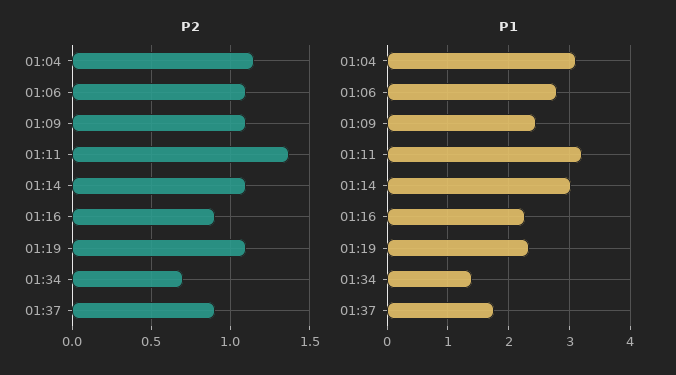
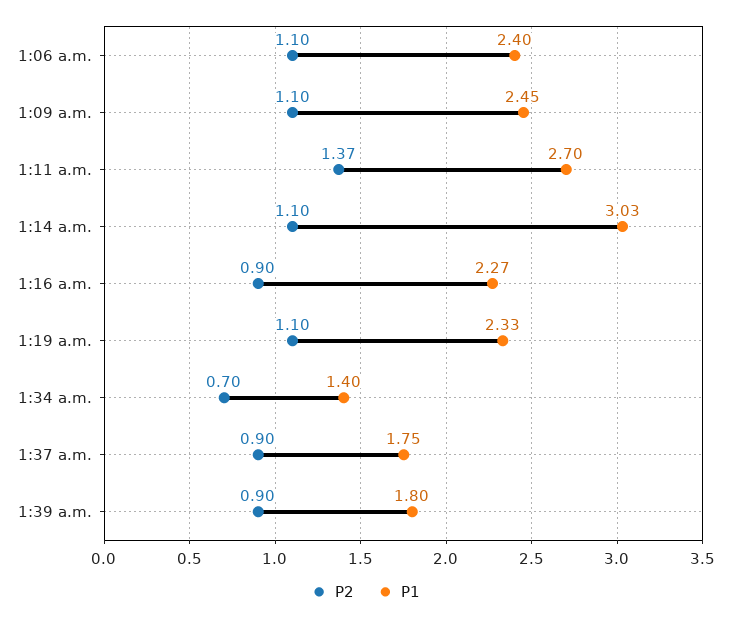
P2, 01:04: 1.15 -> none
P1, 01:04: 3.1 -> none
P1, 01:06: 2.8 -> 2.4
P1, 01:11: 3.2 -> 2.7
P2, 1:39 a.m.: none -> 0.9
P1, 1:39 a.m.: none -> 1.8

